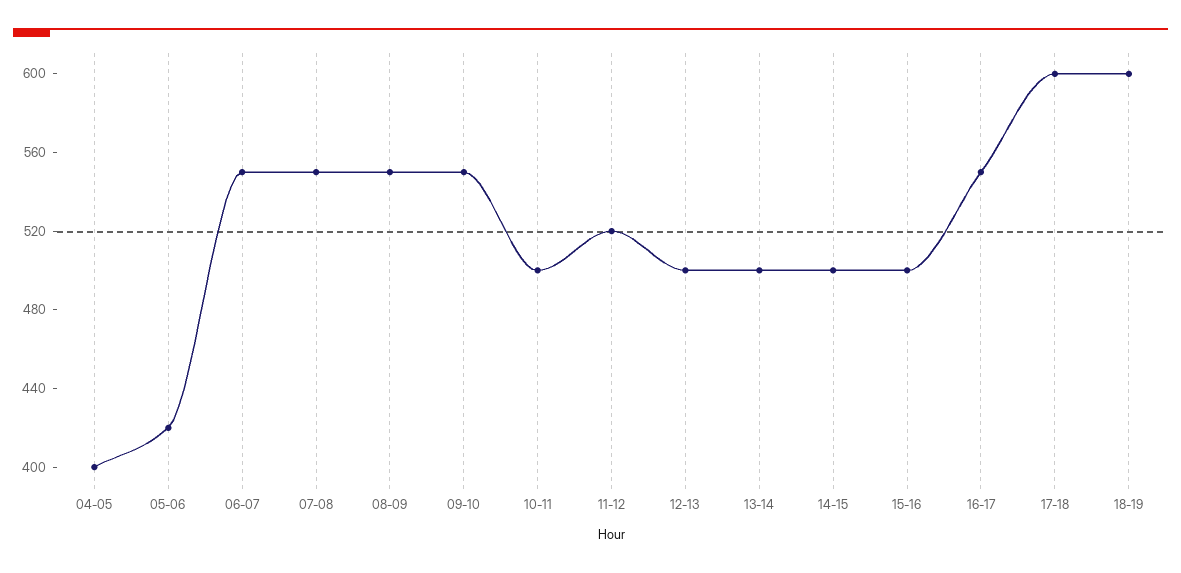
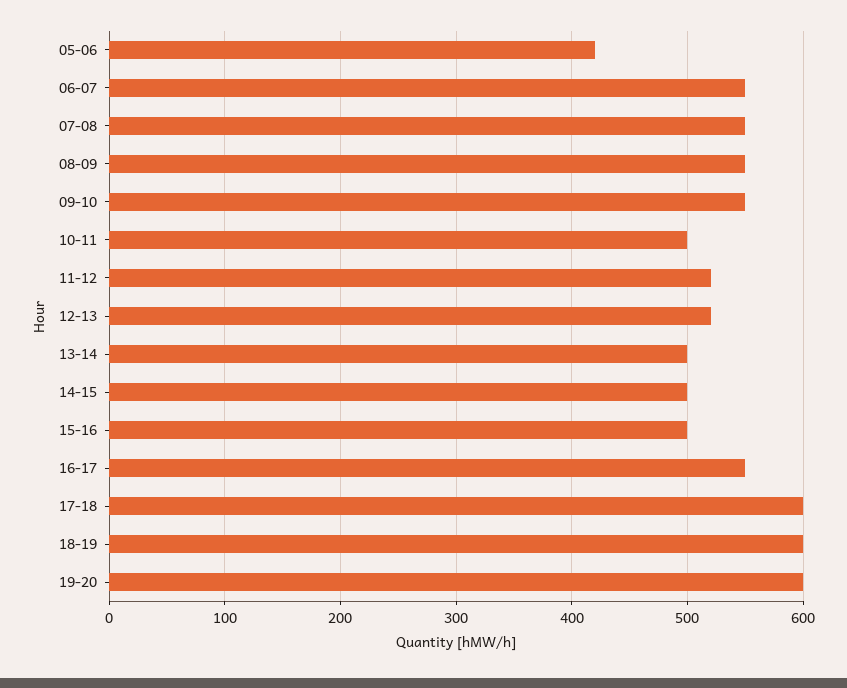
04-05: 400 -> none
12-13: 500 -> 520
19-20: none -> 600

